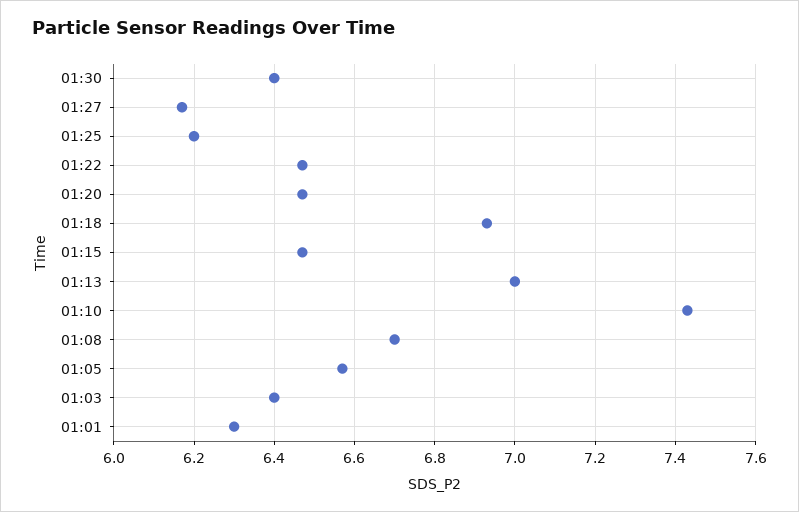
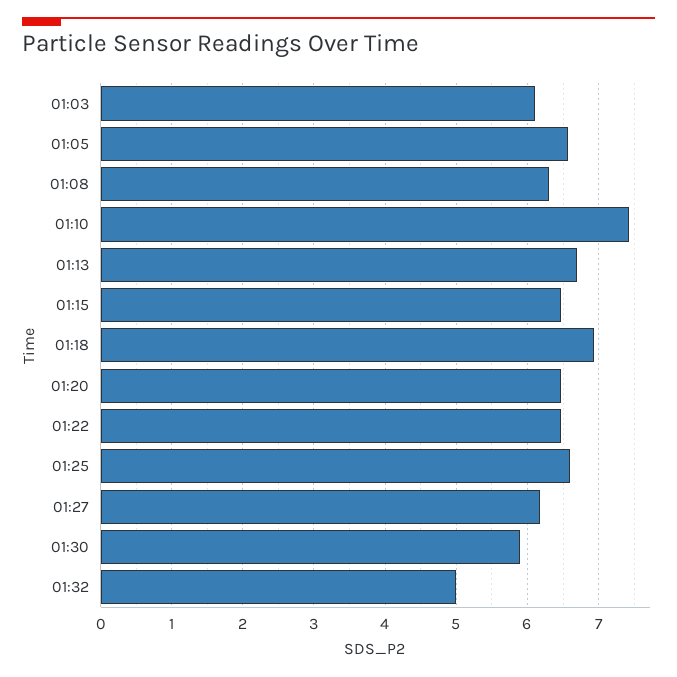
01:30: 6.4 -> 5.9
01:25: 6.2 -> 6.6
01:13: 7 -> 6.7
01:08: 6.7 -> 6.3
01:03: 6.4 -> 6.1
01:01: 6.3 -> none
01:32: none -> 5

